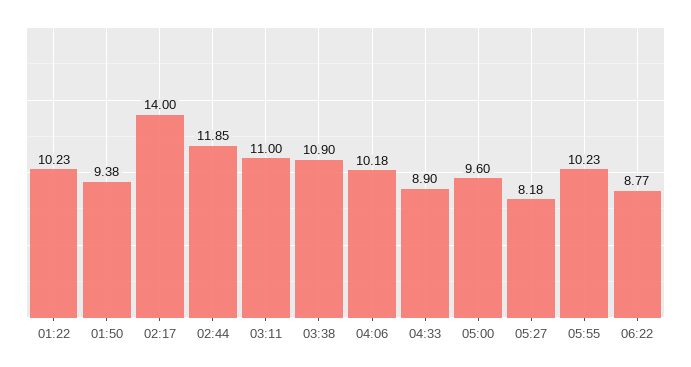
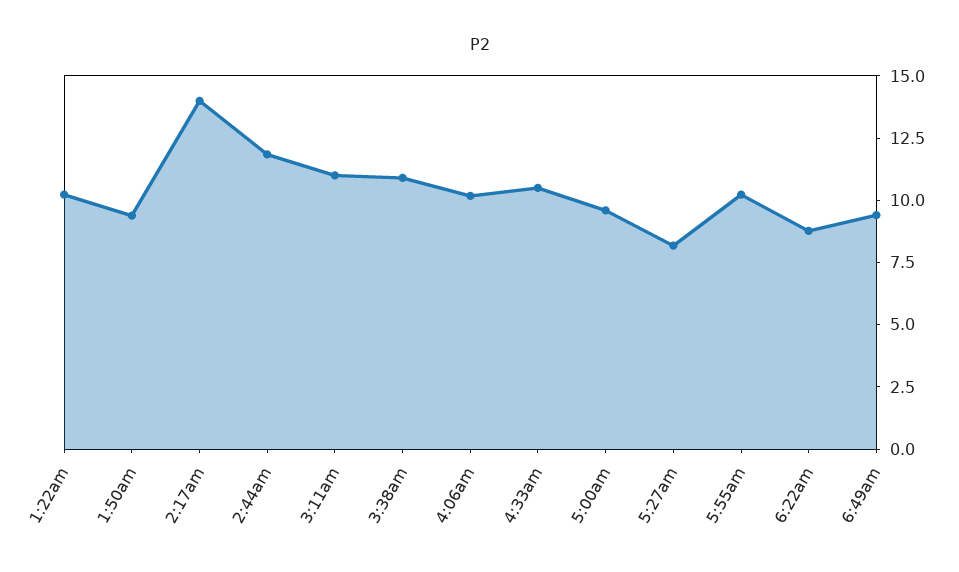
04:33: 8.9 -> 10.5
6:49am: none -> 9.5

